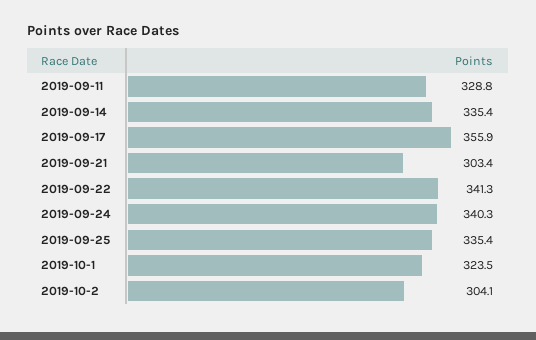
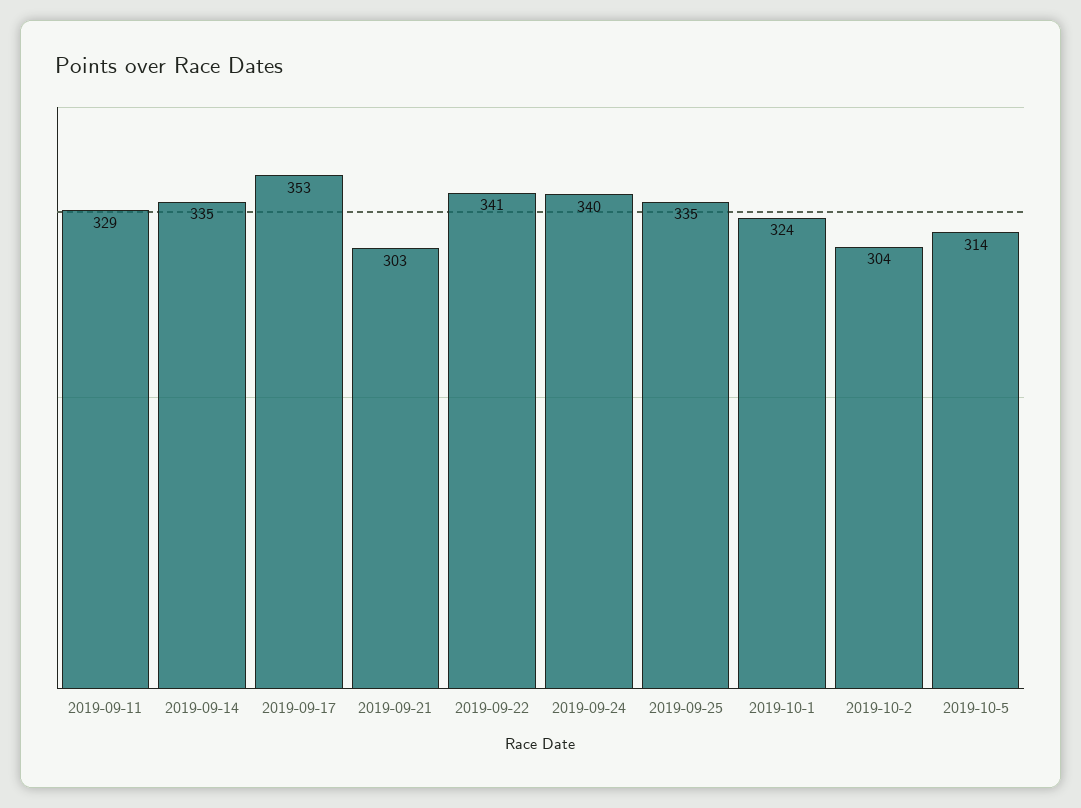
2019-09-17: 355.9 -> 353
2019-10-5: none -> 314

